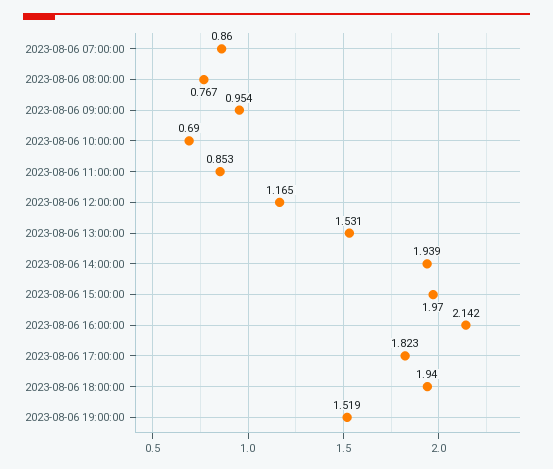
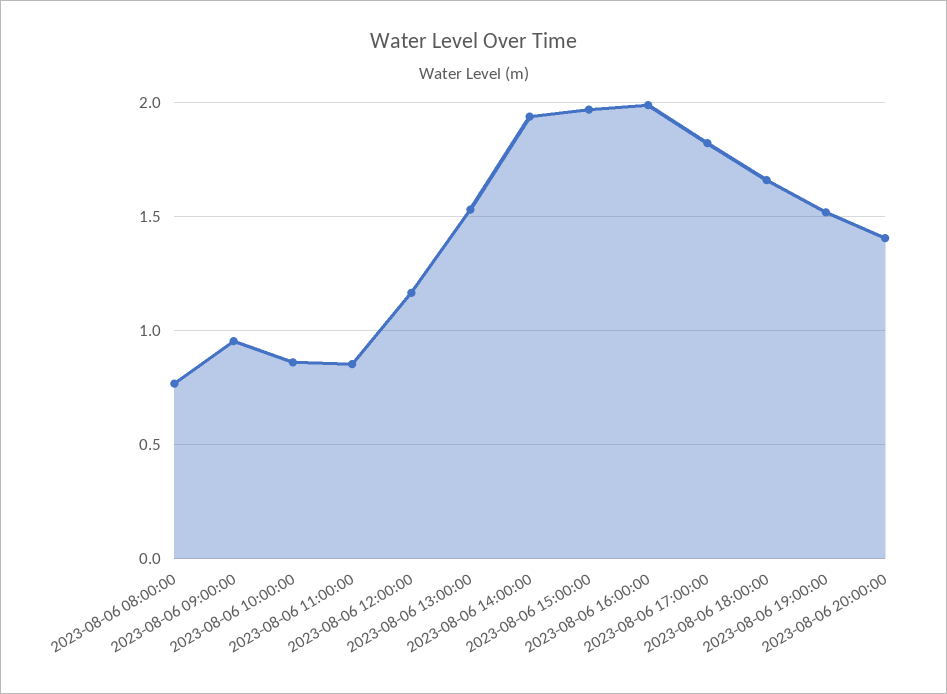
2023-08-06 07:00:00: 0.86 -> none
2023-08-06 10:00:00: 0.69 -> 0.85
2023-08-06 16:00:00: 2.142 -> 2
2023-08-06 18:00:00: 1.94 -> 1.65
2023-08-06 20:00:00: none -> 1.4

